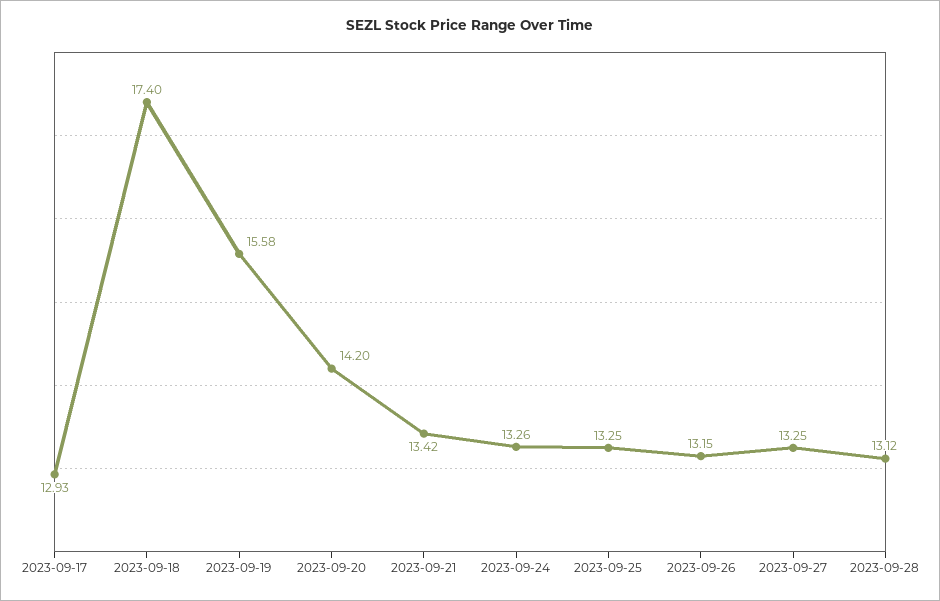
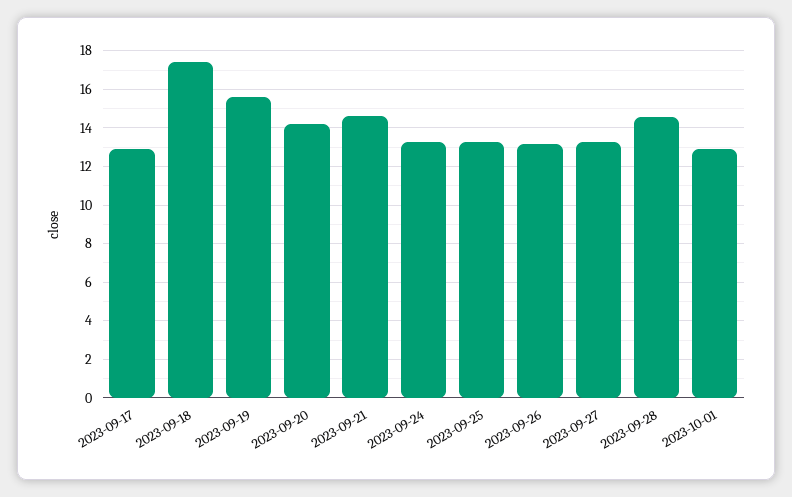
2023-09-21: 13.42 -> 14.5
2023-09-28: 13.12 -> 14.5
2023-10-01: none -> 13

